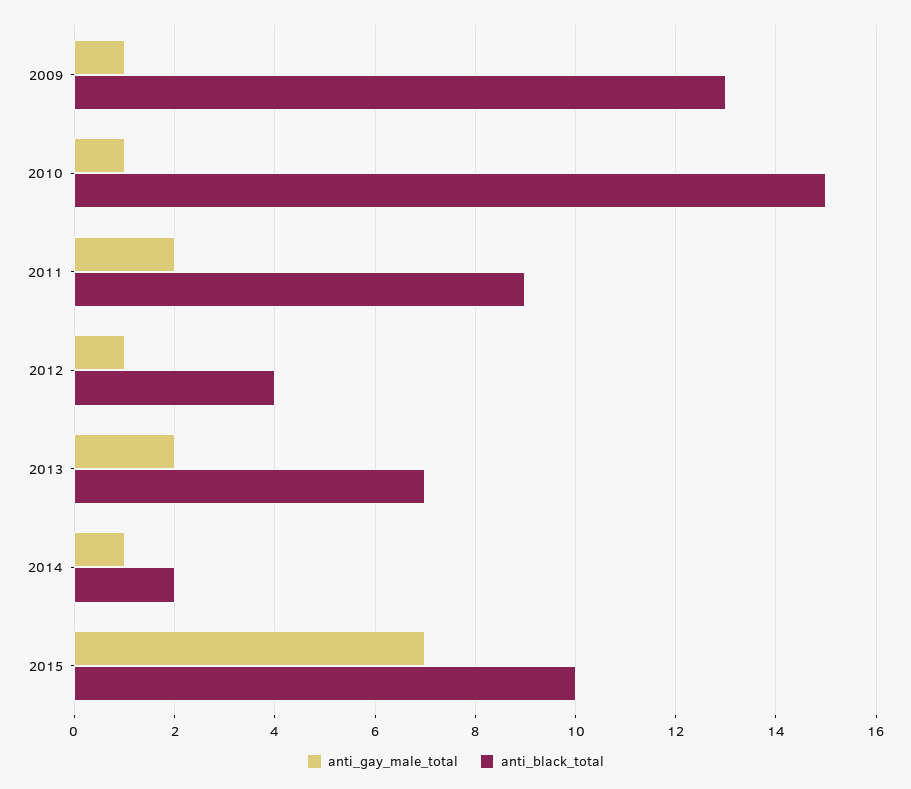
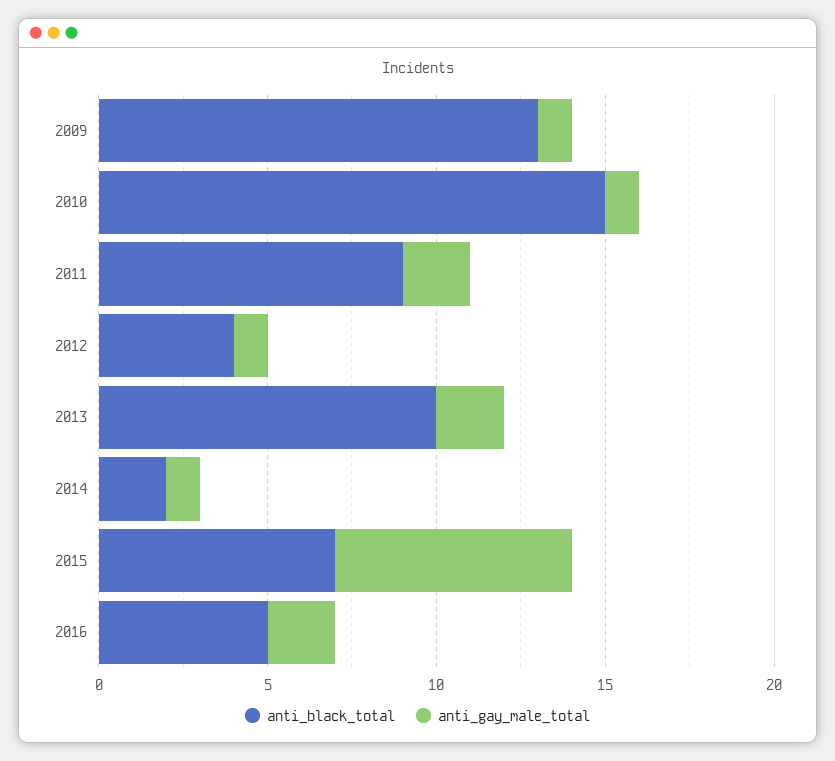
anti_black_total, 2013: 7 -> 10
anti_black_total, 2015: 10 -> 7
anti_black_total, 2016: none -> 5
anti_gay_male_total, 2016: none -> 2

